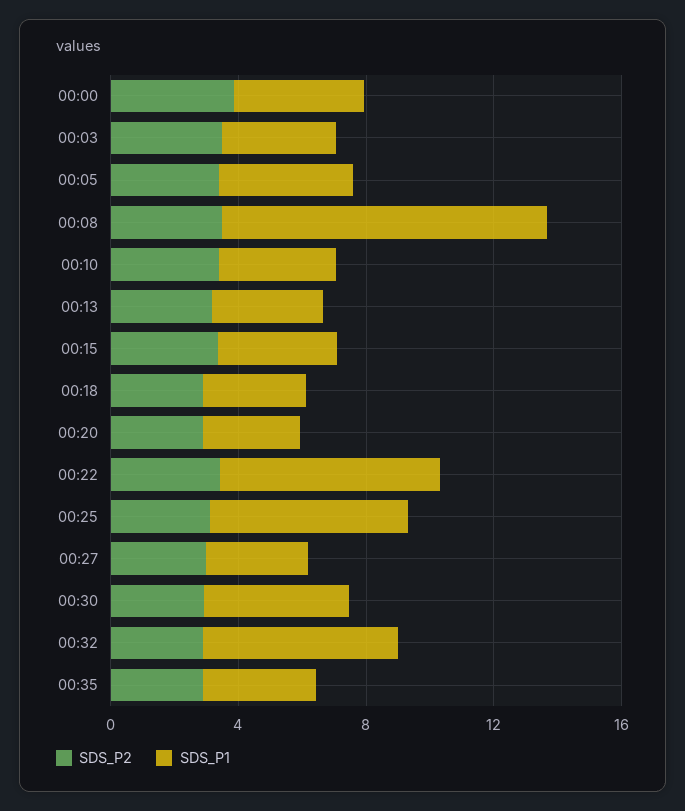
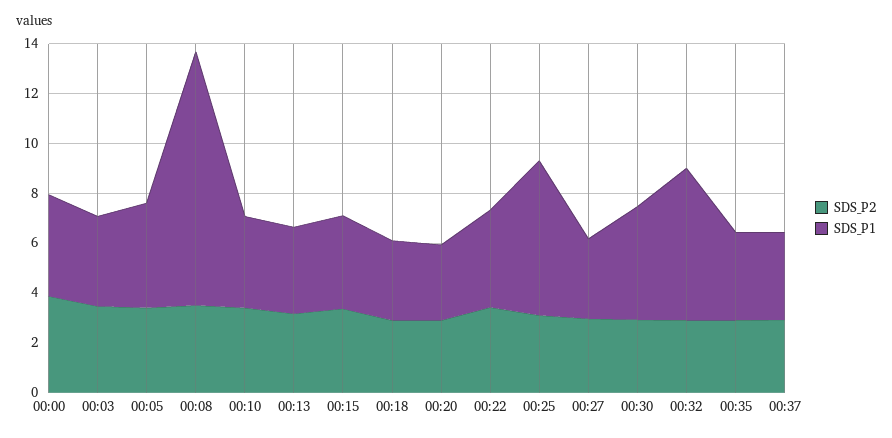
SDS_P1, 00:22: 7 -> 4
SDS_P2, 00:37: none -> 3
SDS_P1, 00:37: none -> 3.5

